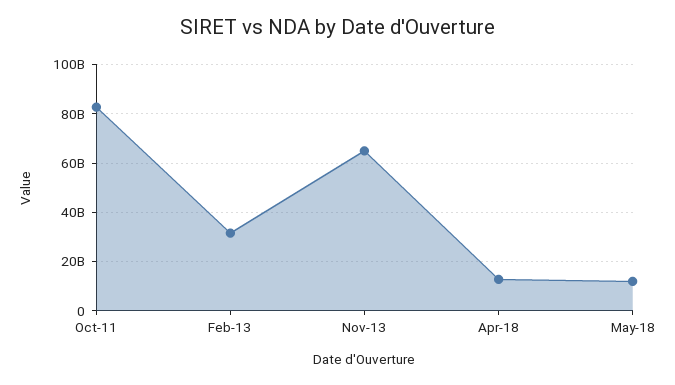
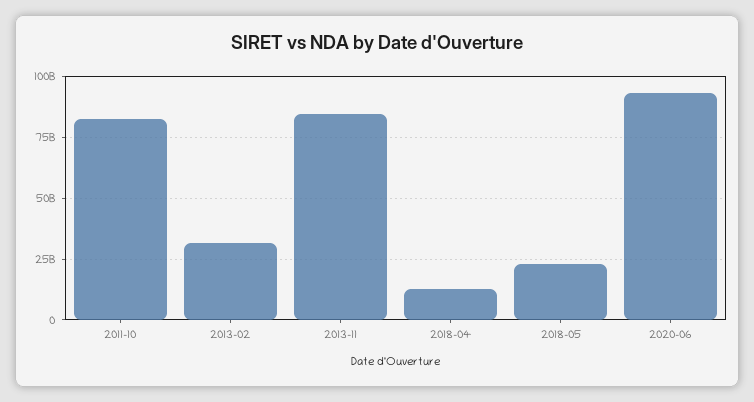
Nov-13: 65000000000 -> 85000000000
May-18: 12500000000 -> 22500000000
2020-06: none -> 92500000000

